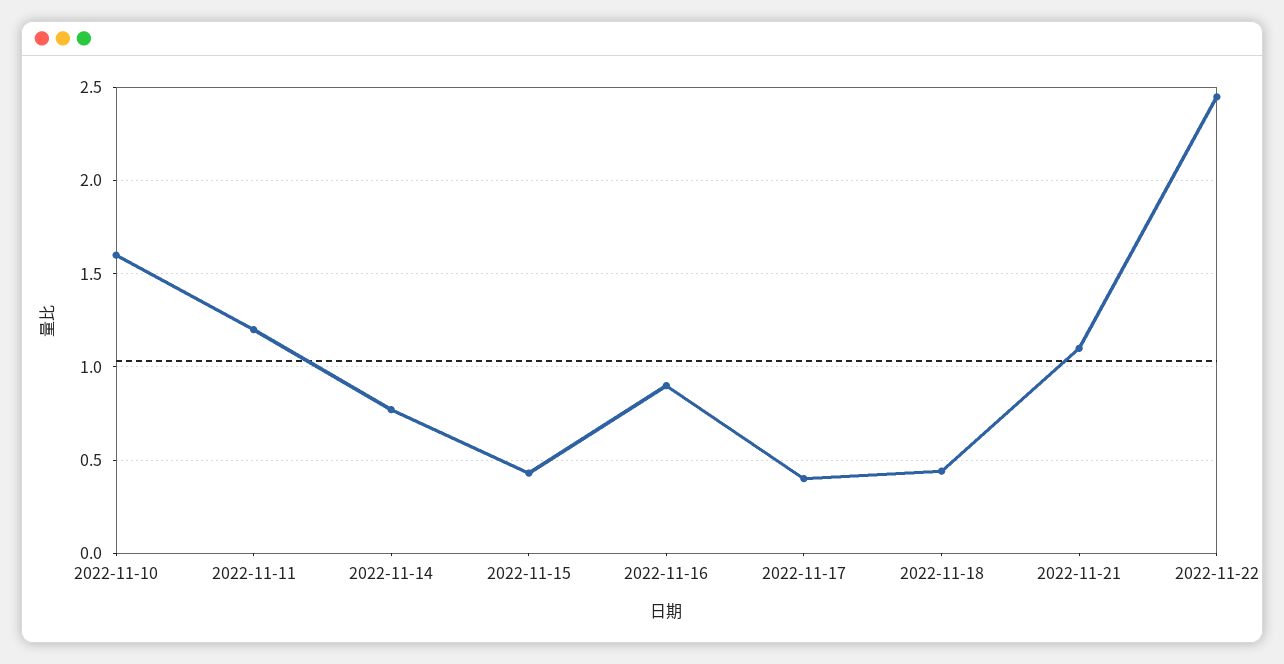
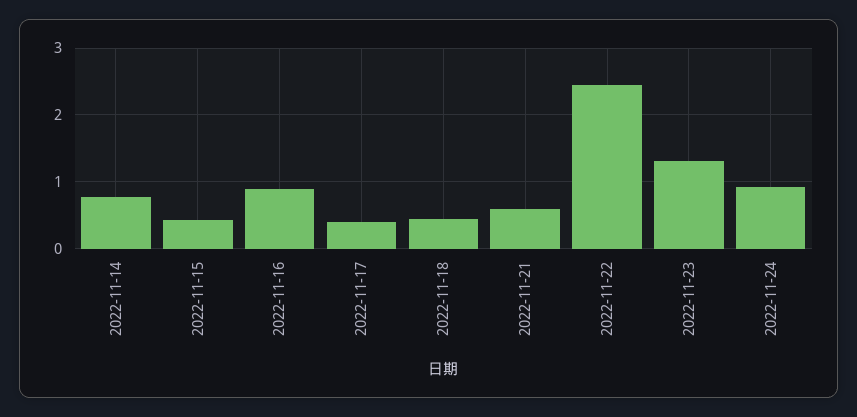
2022-11-10: 1.6 -> none
2022-11-11: 1.2 -> none
2022-11-21: 1.1 -> 0.6
2022-11-23: none -> 1.3
2022-11-24: none -> 0.9

